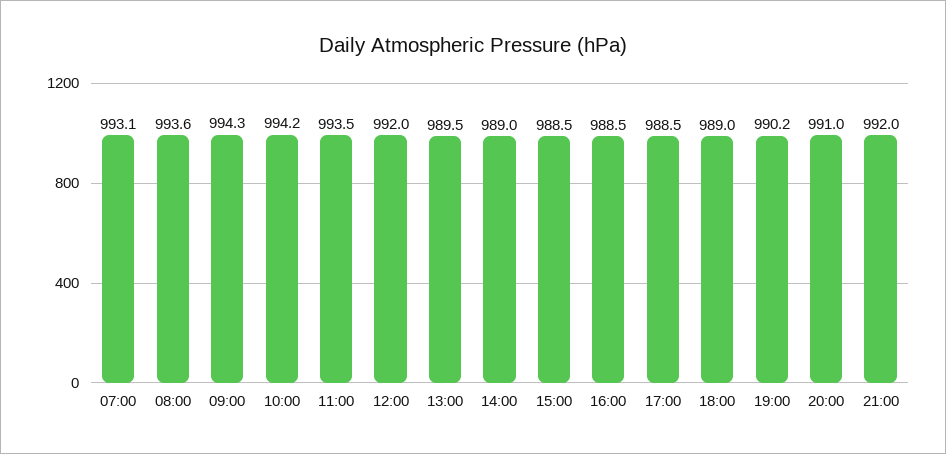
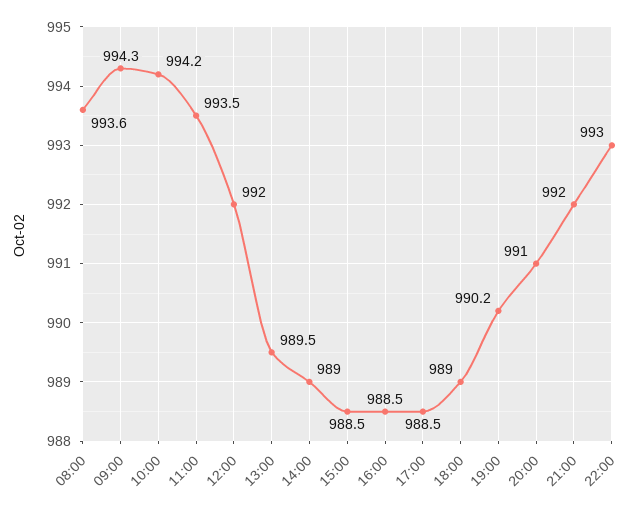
07:00: 993.1 -> none
22:00: none -> 993

